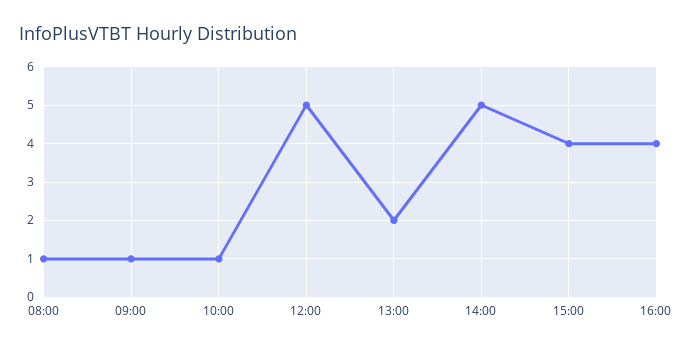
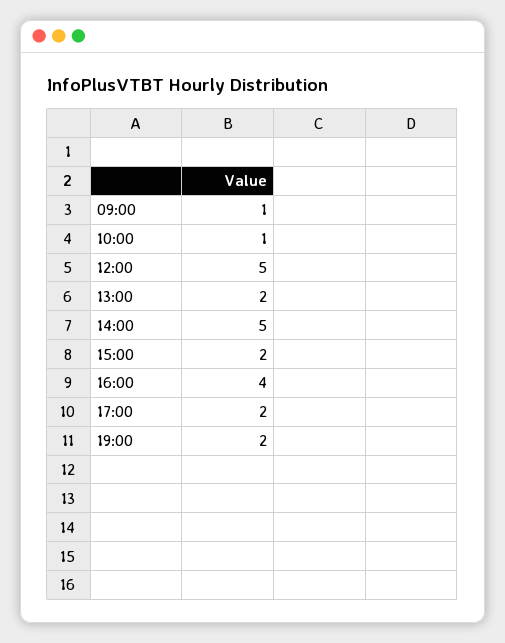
08:00: 1 -> none
15:00: 4 -> 2
17:00: none -> 2
19:00: none -> 2

